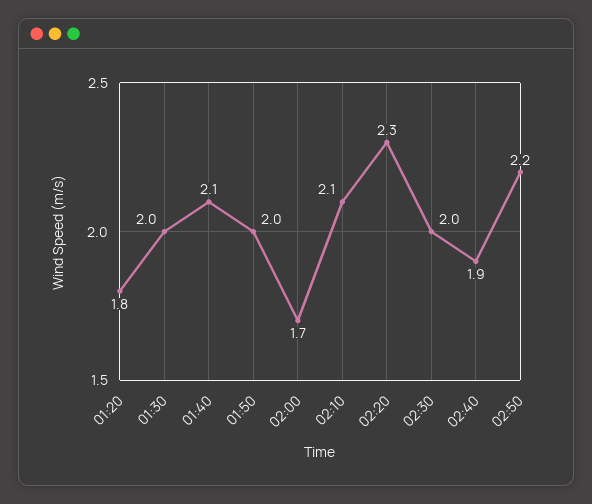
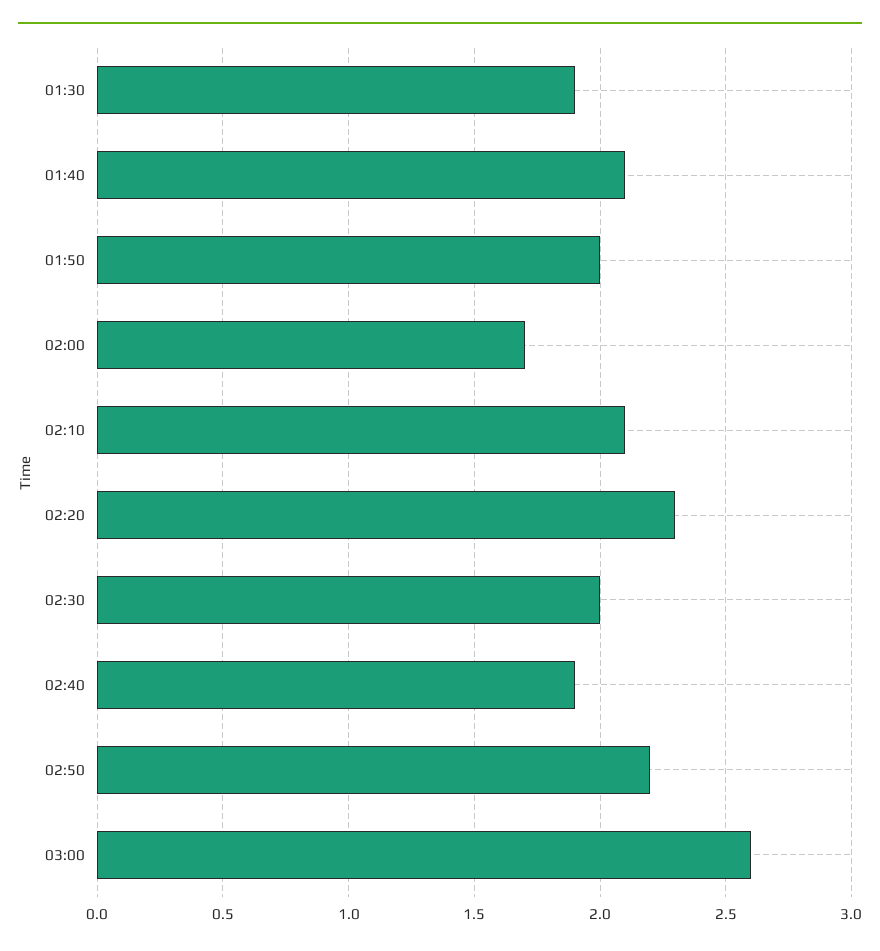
01:20: 1.8 -> none
01:30: 2 -> 1.9
03:00: none -> 2.6

